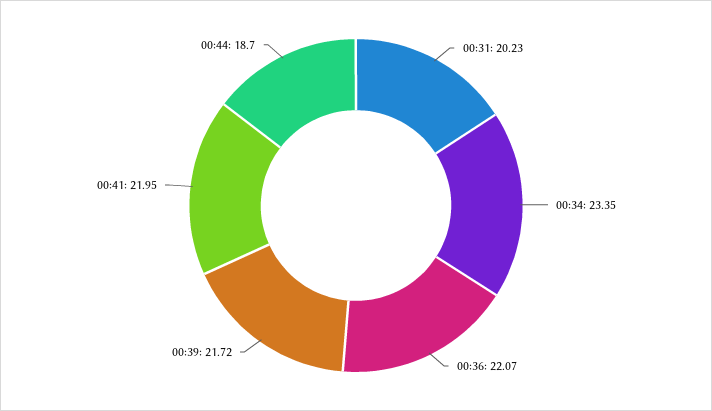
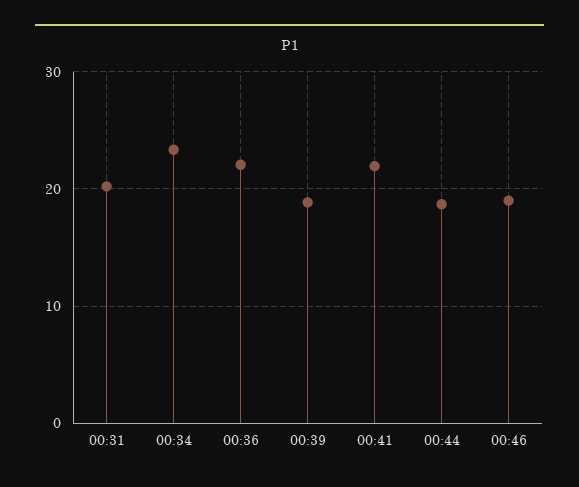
00:39: 21.72 -> 19
00:46: none -> 19

